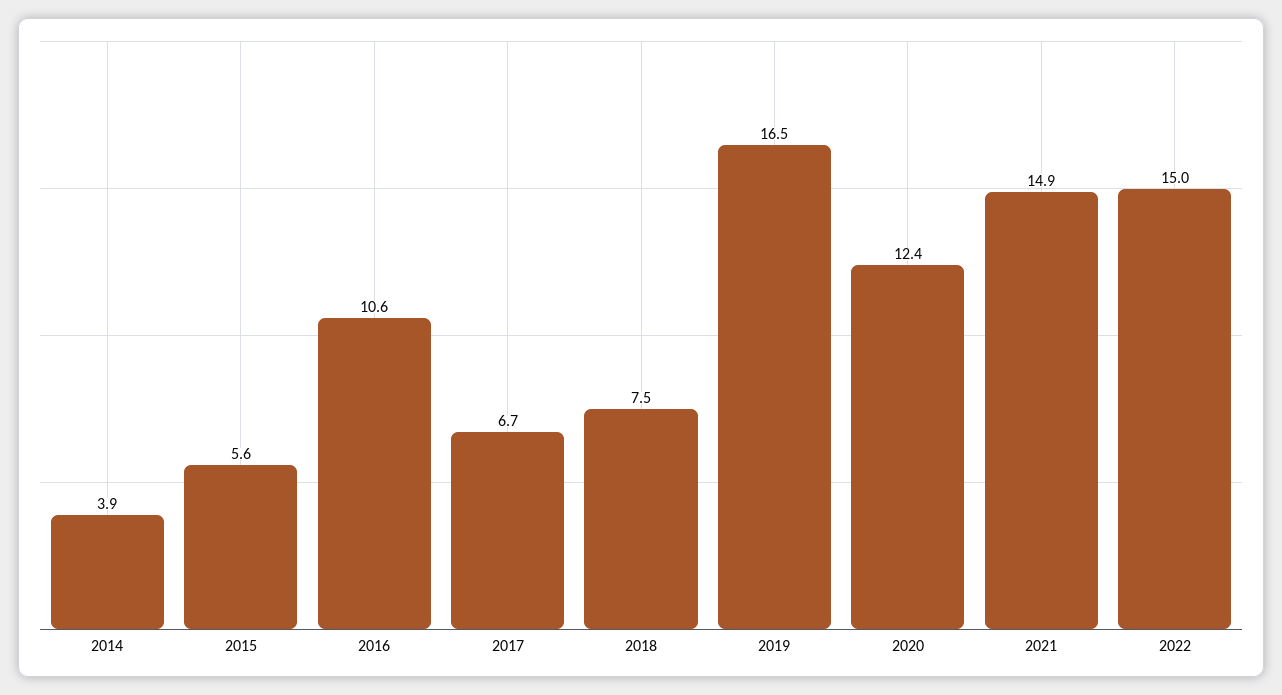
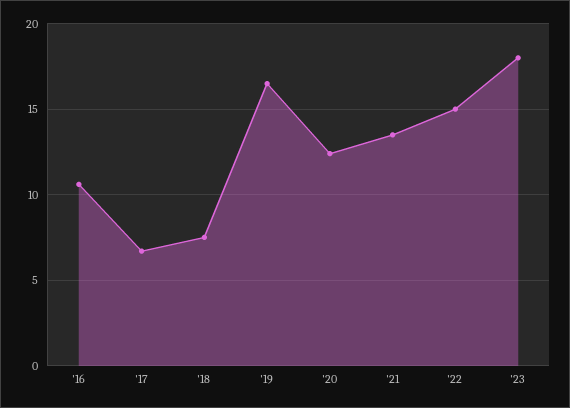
2014: 3.9 -> none
2015: 5.6 -> none
2021: 14.9 -> 13.5
'23: none -> 18

